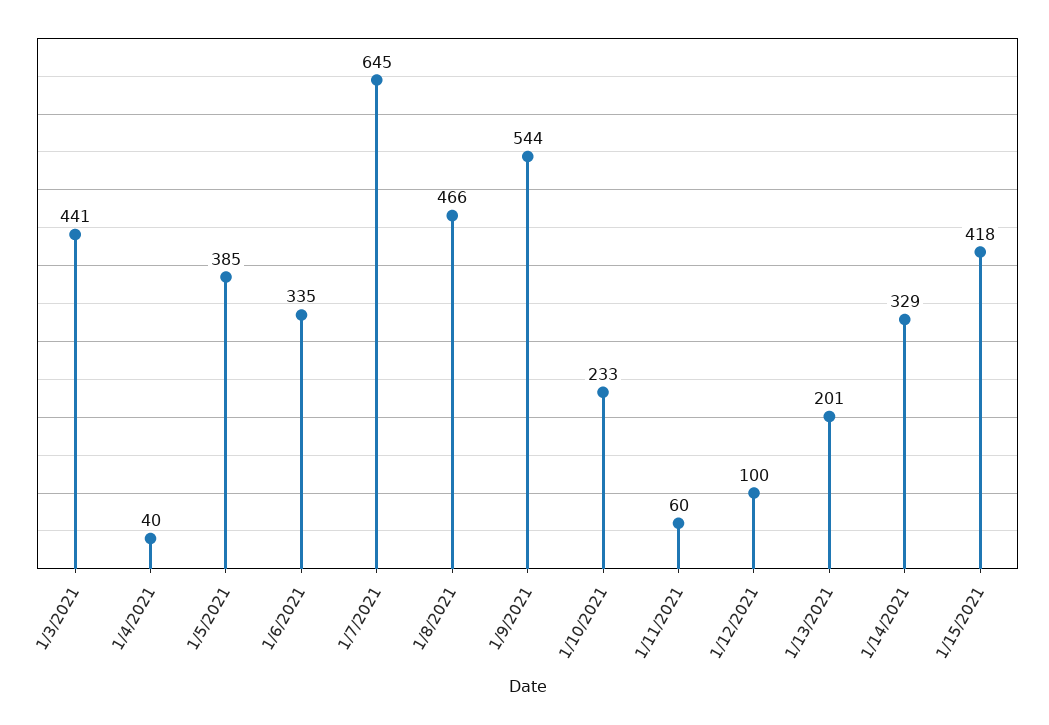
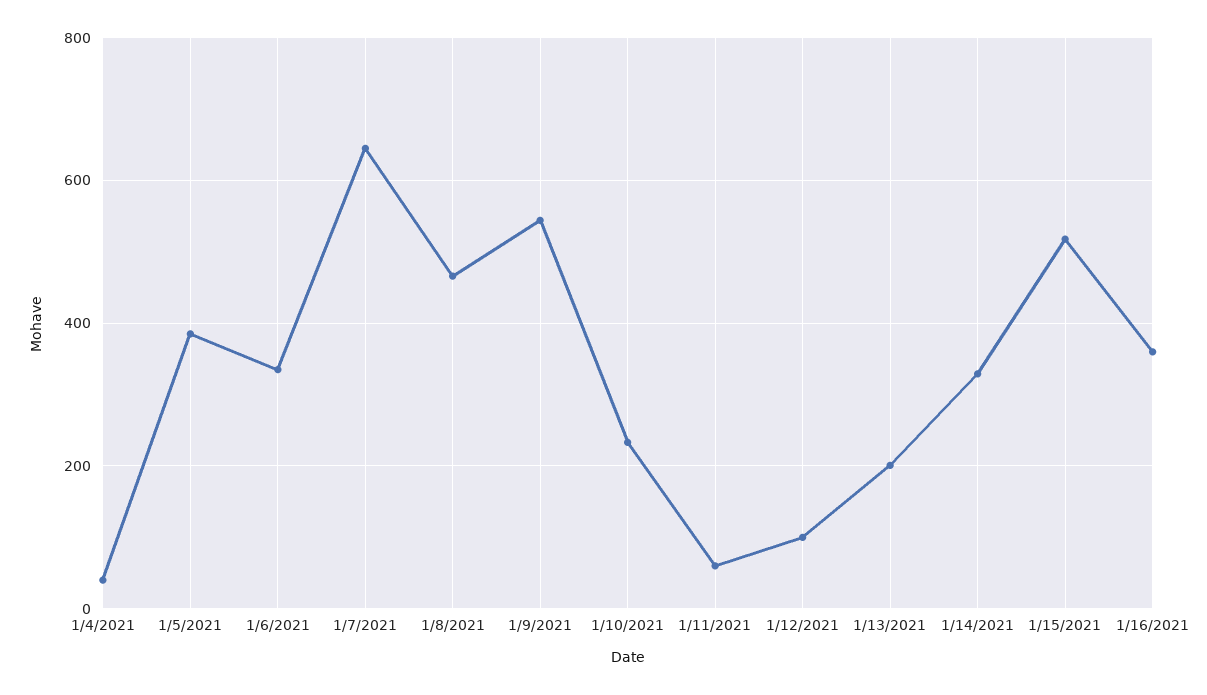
1/3/2021: 441 -> none
1/15/2021: 418 -> 520
1/16/2021: none -> 360

